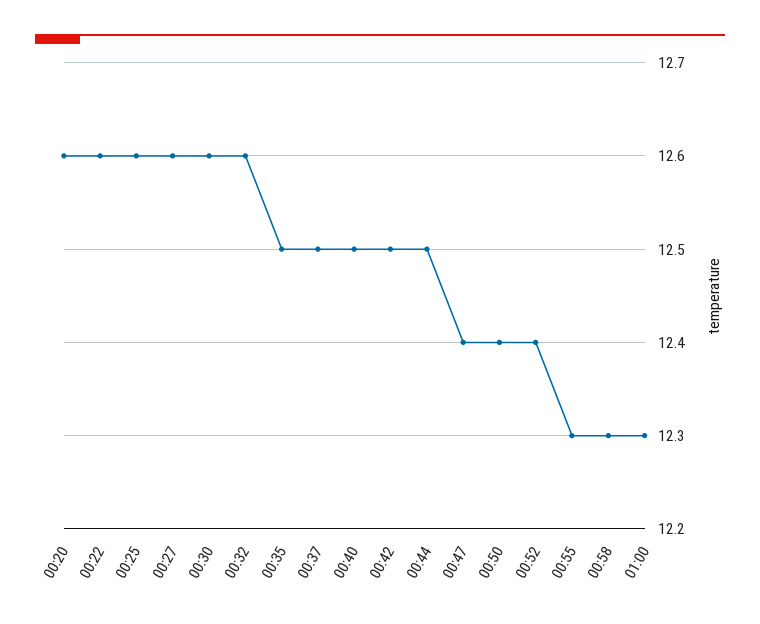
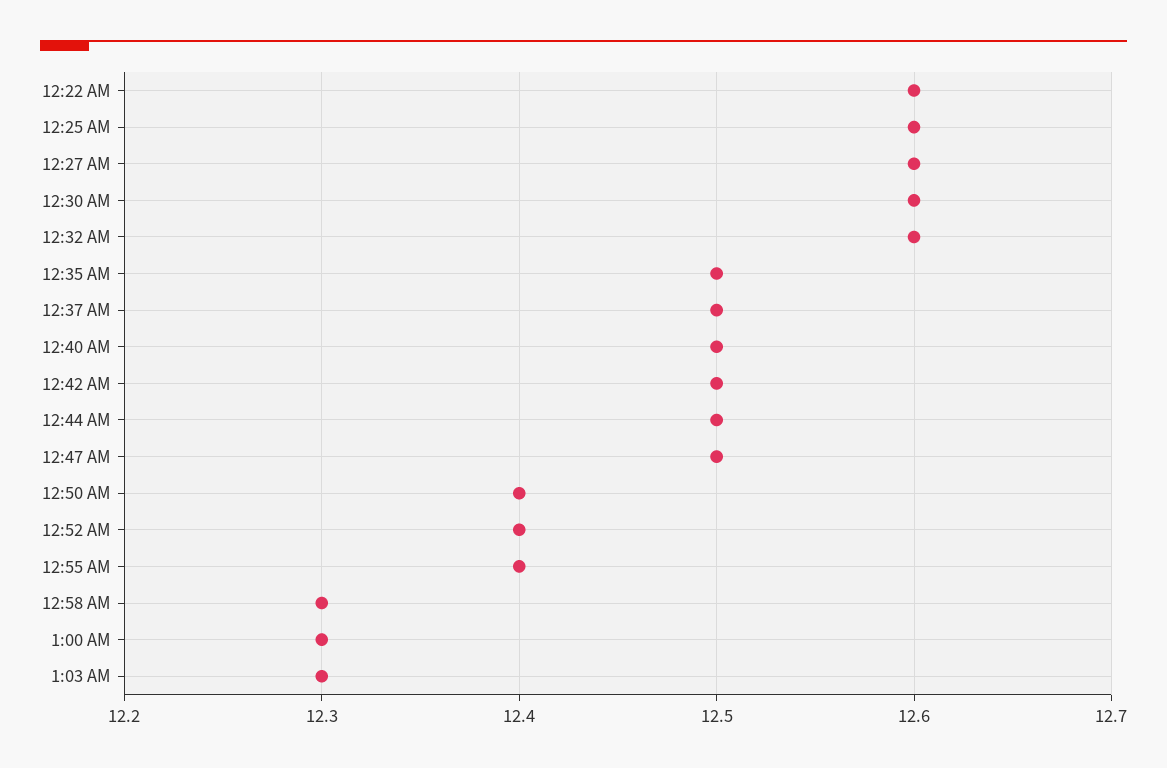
00:20: 12.6 -> none
00:47: 12.4 -> 12.5
00:55: 12.3 -> 12.4
1:03 AM: none -> 12.3

